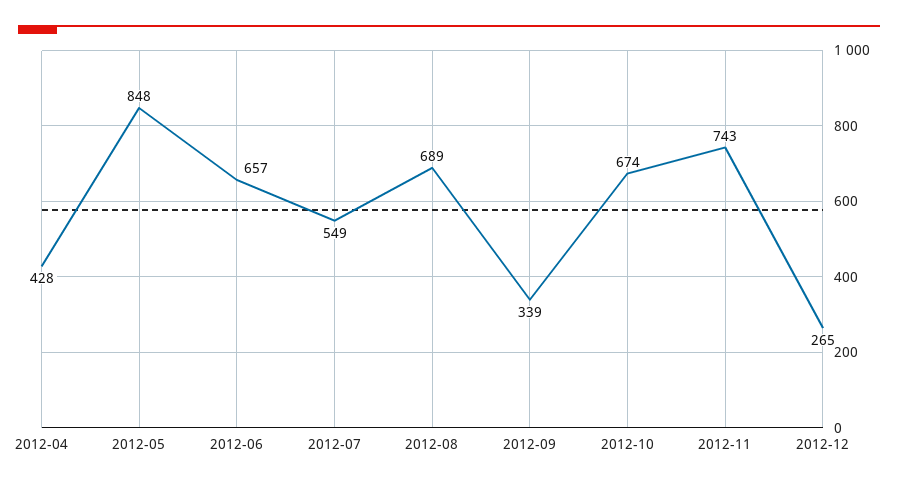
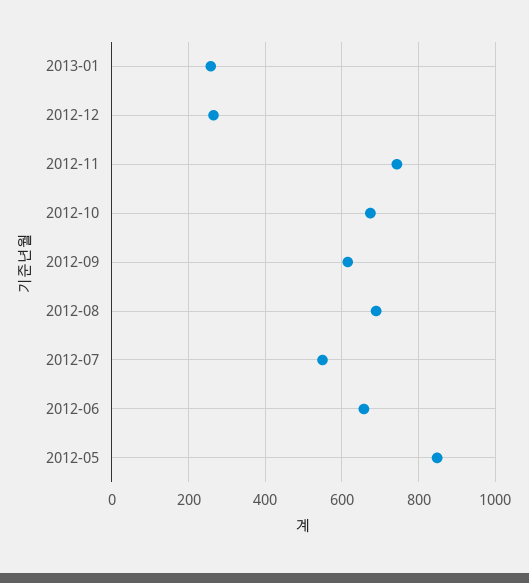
2012-04: 428 -> none
2012-09: 339 -> 620
2013-01: none -> 260

